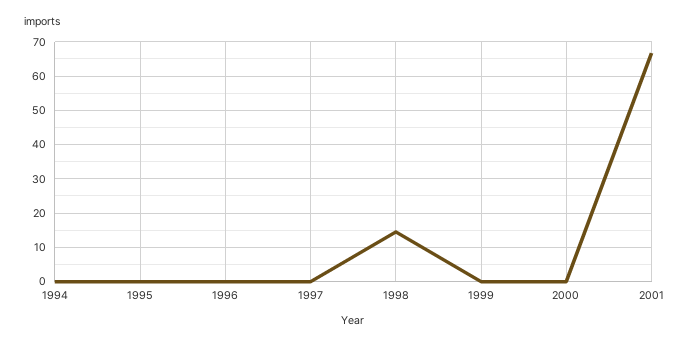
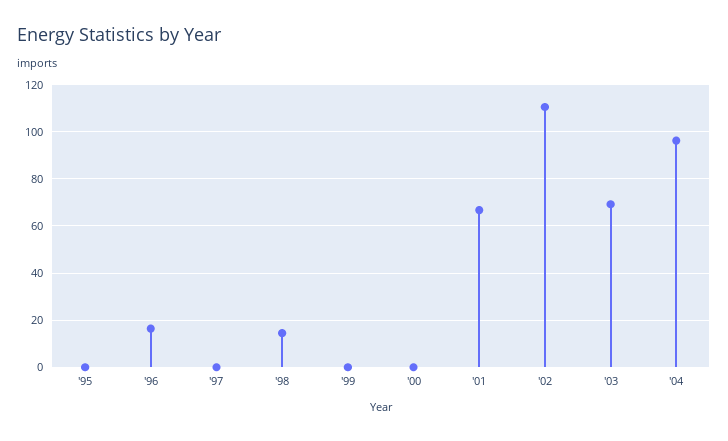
1994: 0 -> none
1996: 0 -> 15
'02: none -> 110
'03: none -> 70
'04: none -> 95

